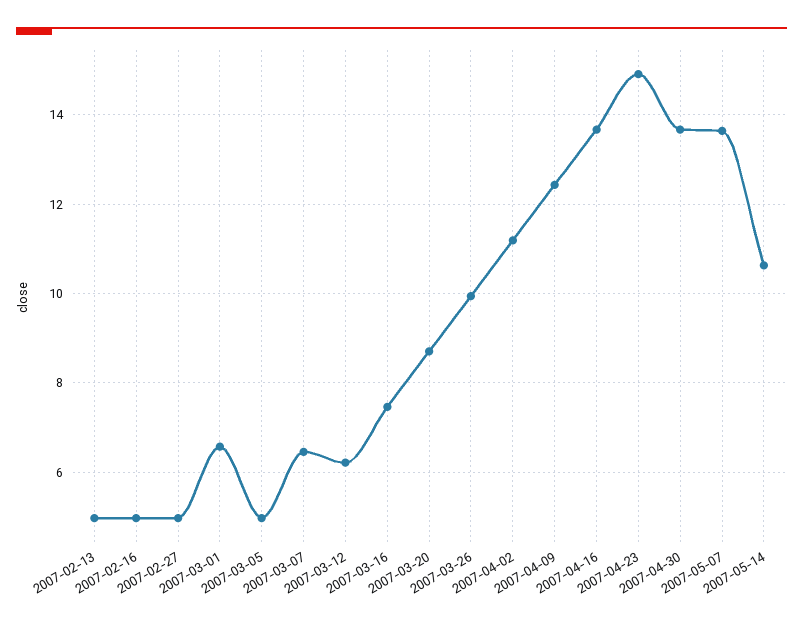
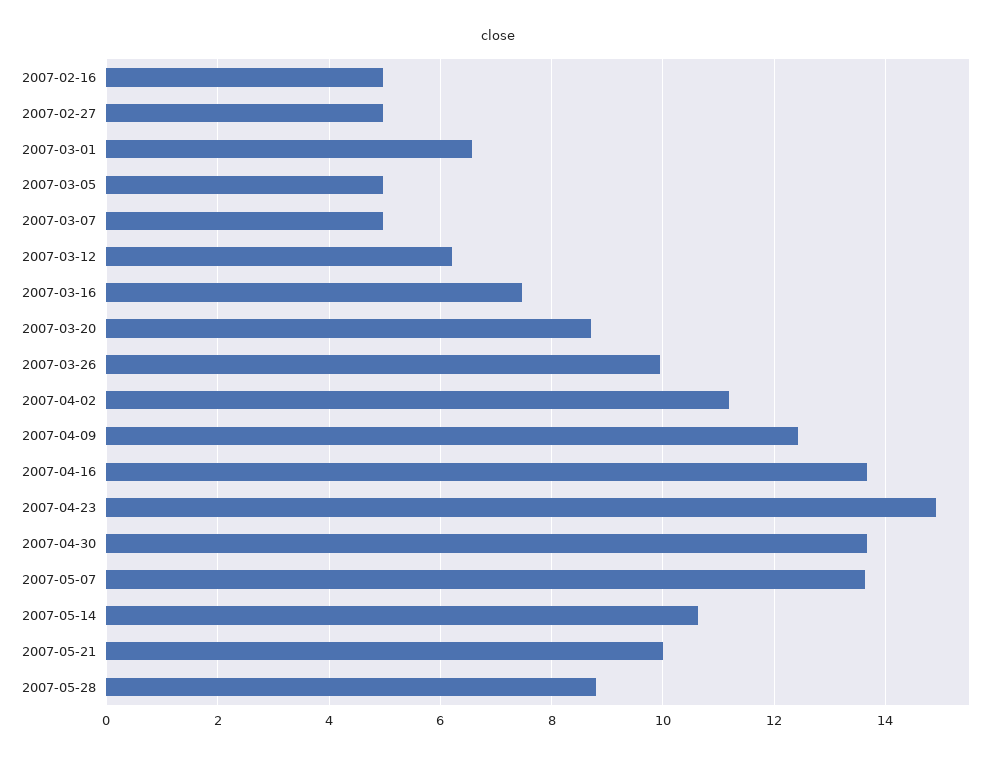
2007-02-13: 5 -> none
2007-03-07: 6.4 -> 5
2007-05-21: none -> 10
2007-05-28: none -> 8.8

